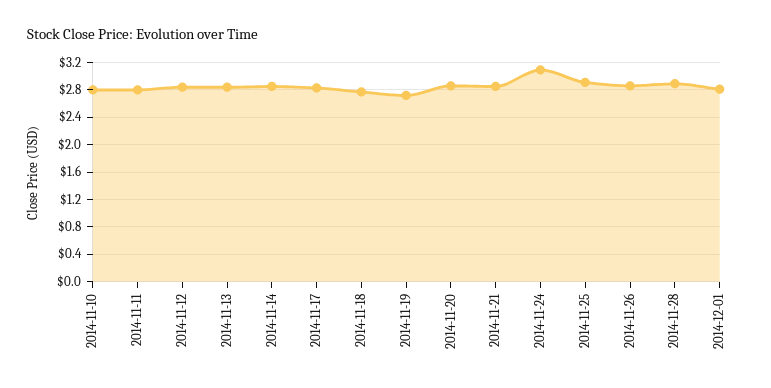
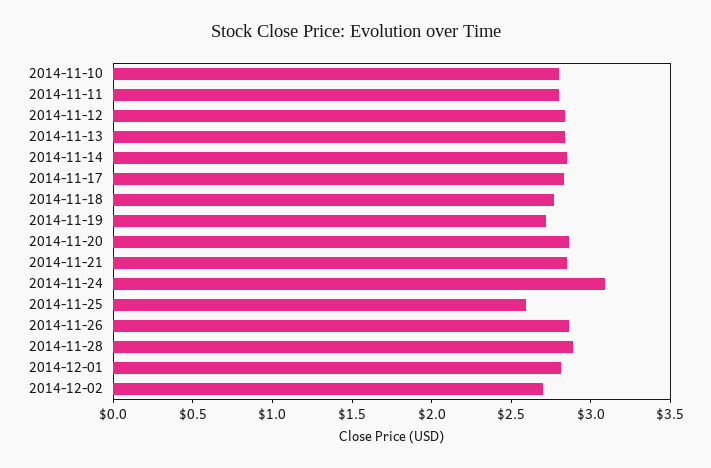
2014-11-25: 2.9 -> 2.6
2014-12-02: none -> 2.7

